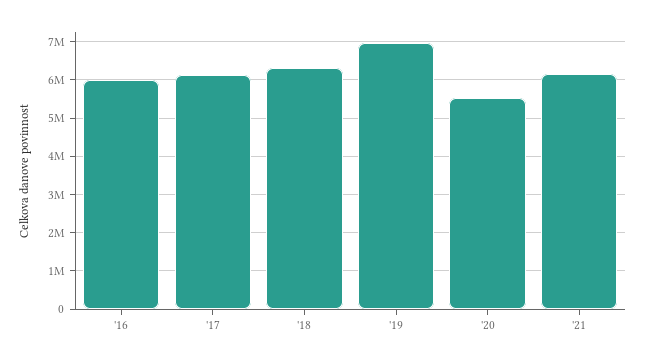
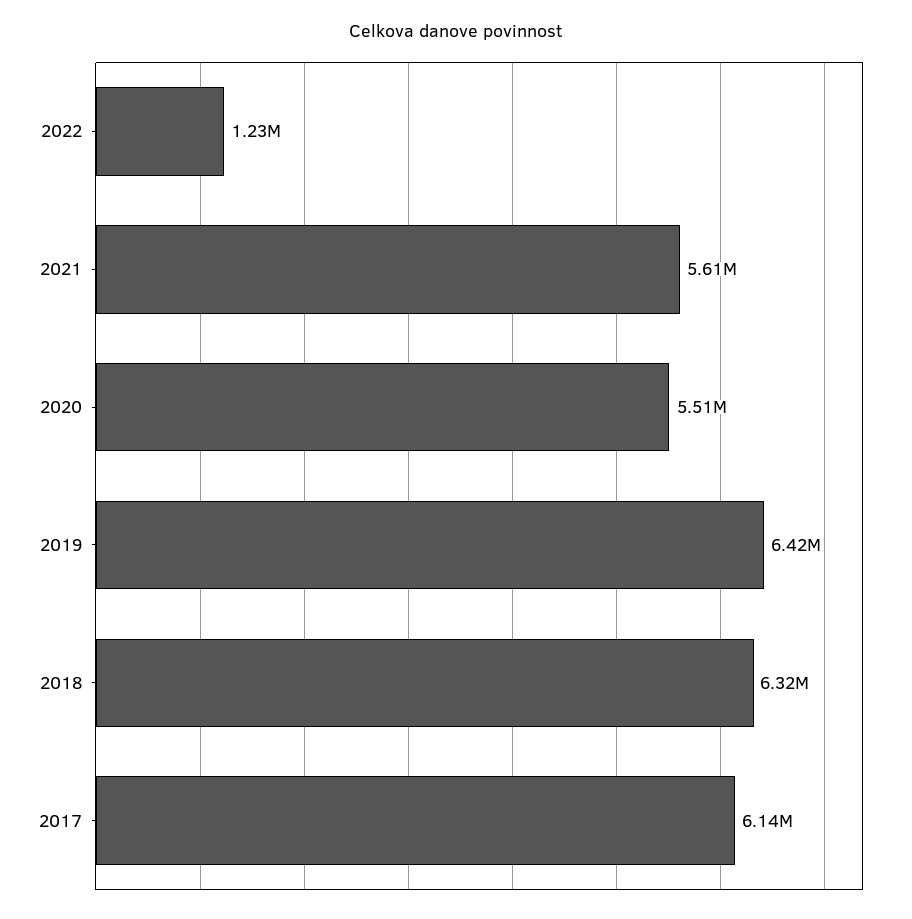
'16: 6000000 -> none
'19: 7000000 -> 6420000
'21: 6200000 -> 5610000
2022: none -> 1230000

